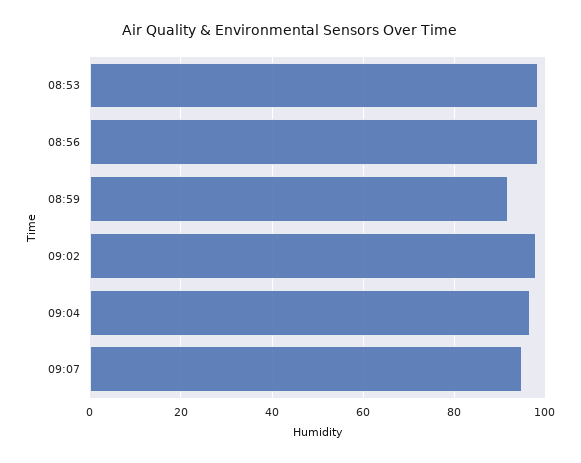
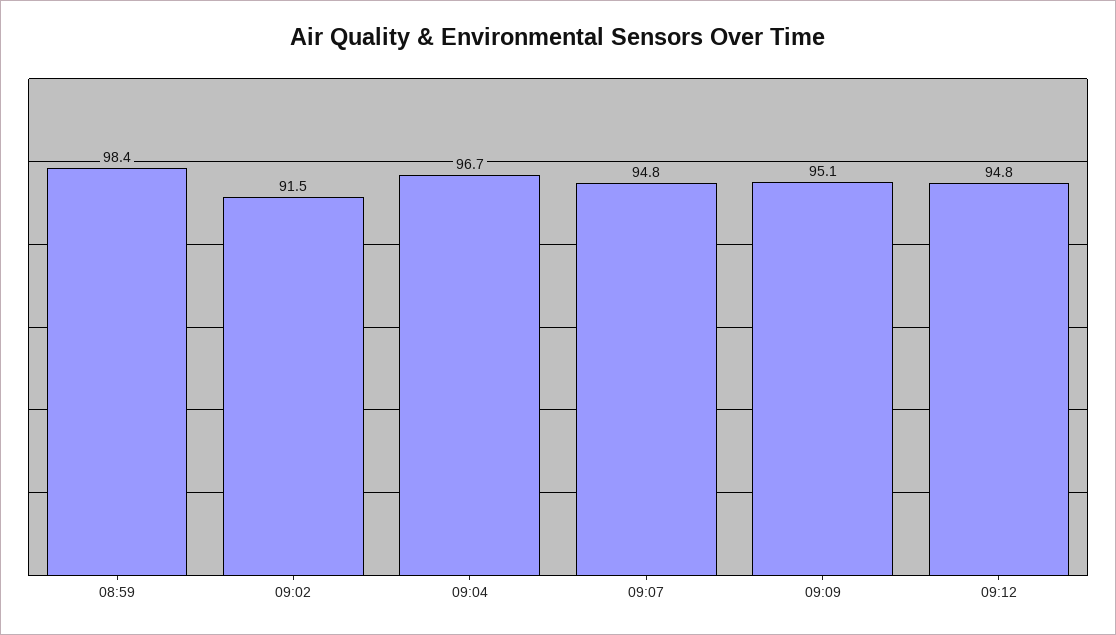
08:53: 98 -> none
08:56: 98 -> none
08:59: 92 -> 98.4
09:02: 98 -> 91.5
09:09: none -> 95.1
09:12: none -> 94.8

